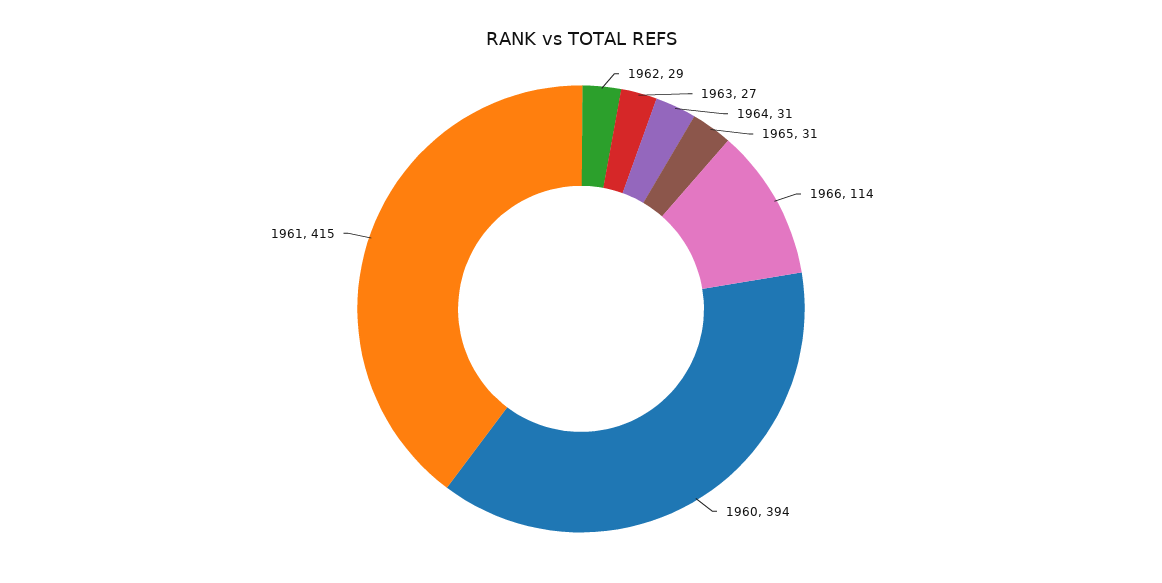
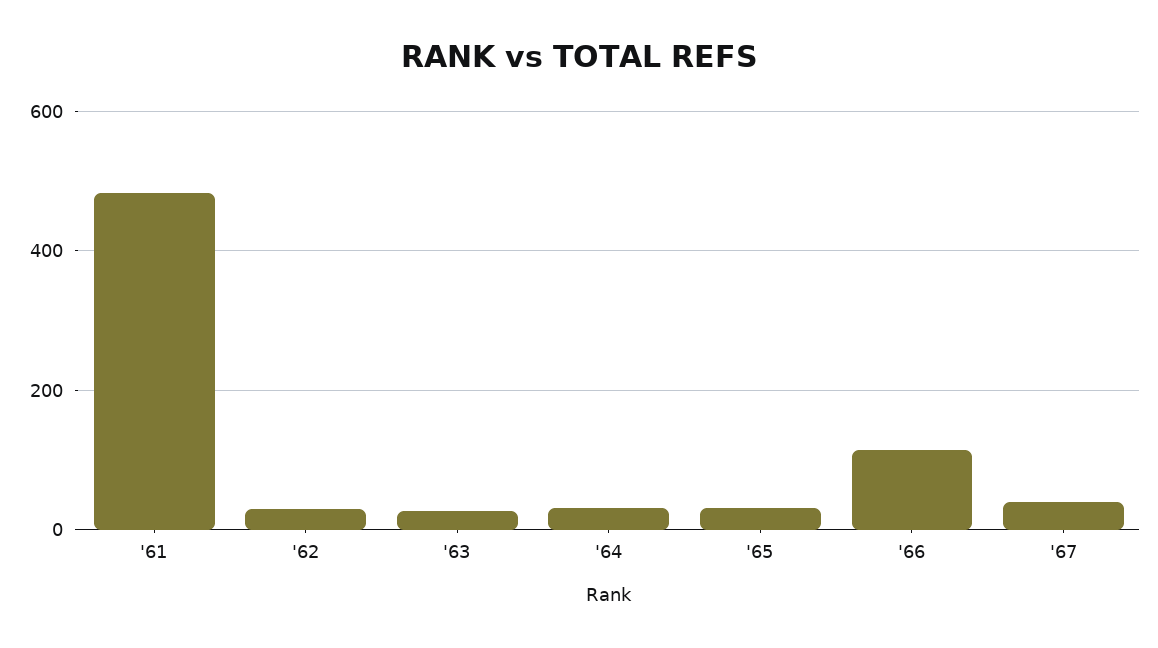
1960: 394 -> none
1961: 415 -> 480
'67: none -> 40

